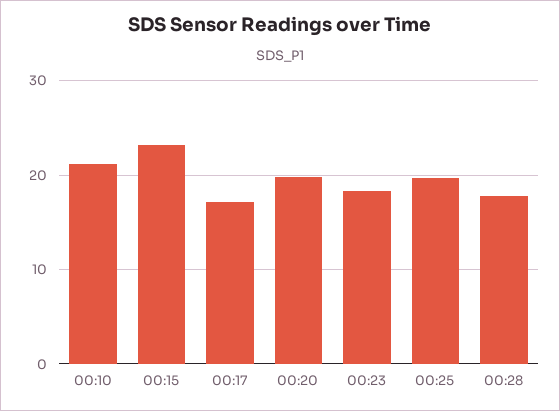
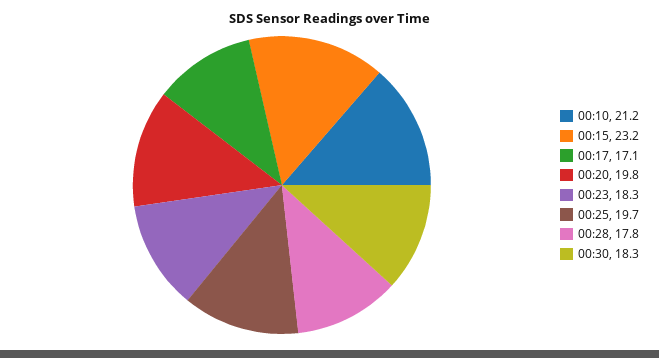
00:30: none -> 18.3

